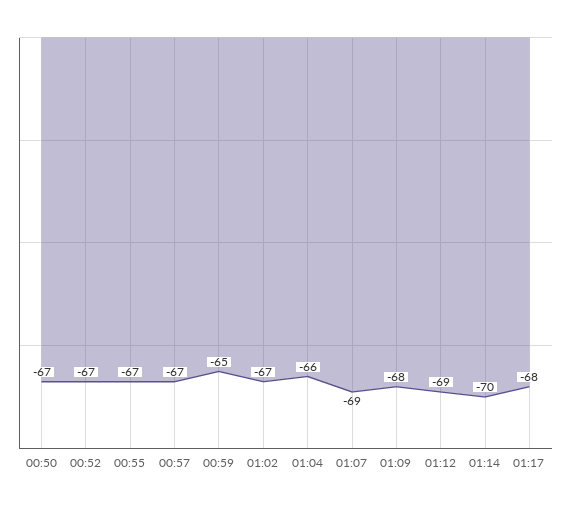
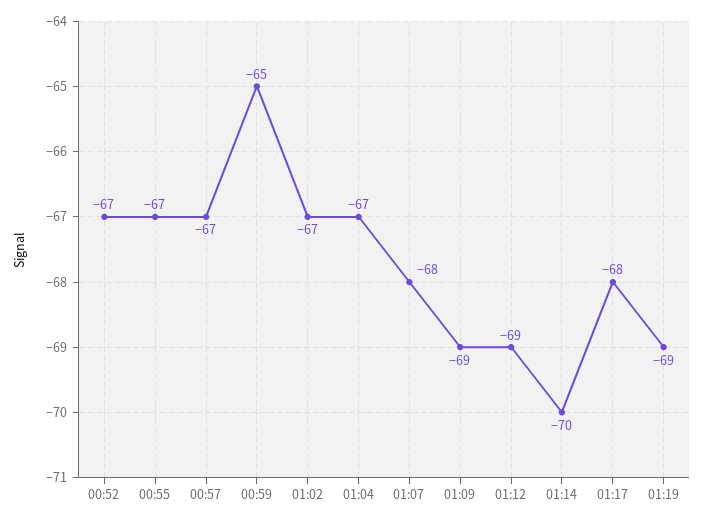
00:50: -67 -> none
01:04: -66 -> -67
01:07: -69 -> -68
01:09: -68 -> -69
01:19: none -> -69

